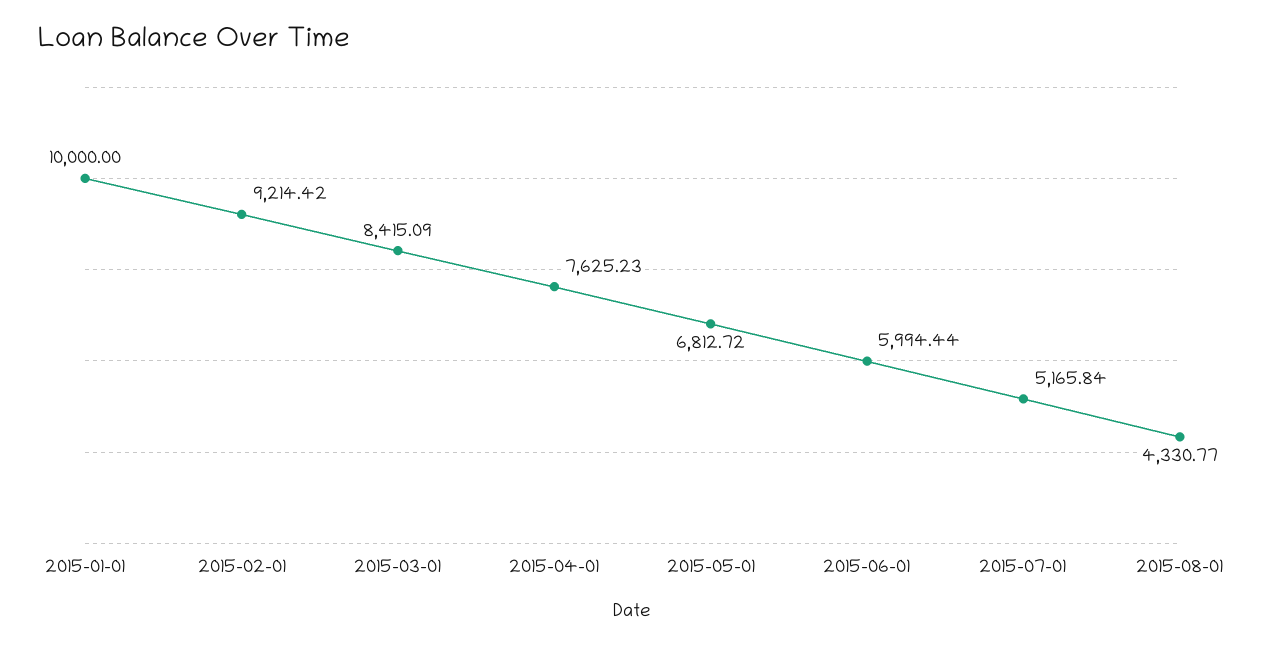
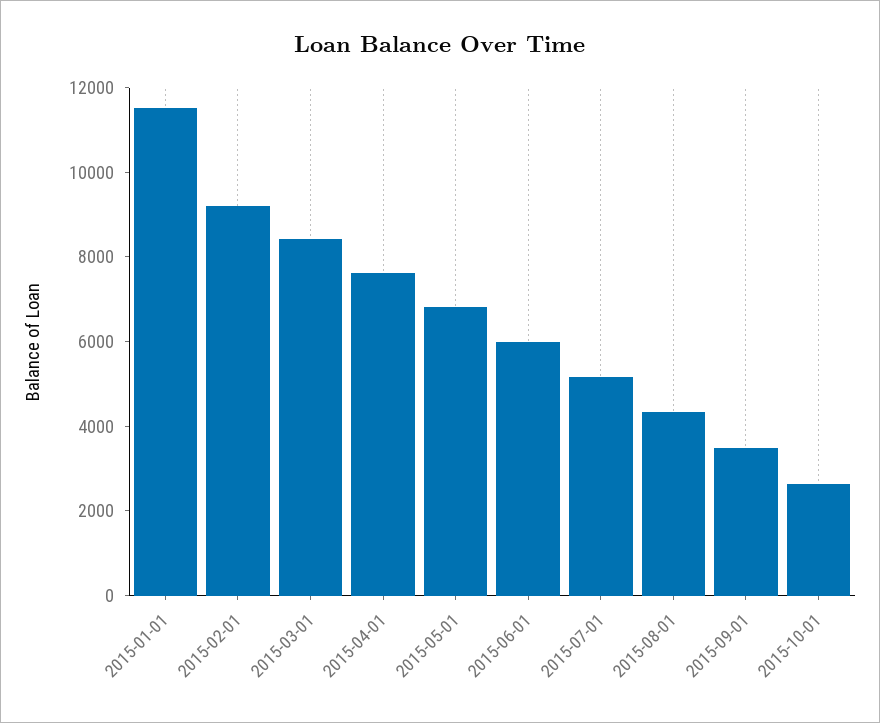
2015-01-01: 10000 -> 11500
2015-09-01: none -> 3500
2015-10-01: none -> 2500

